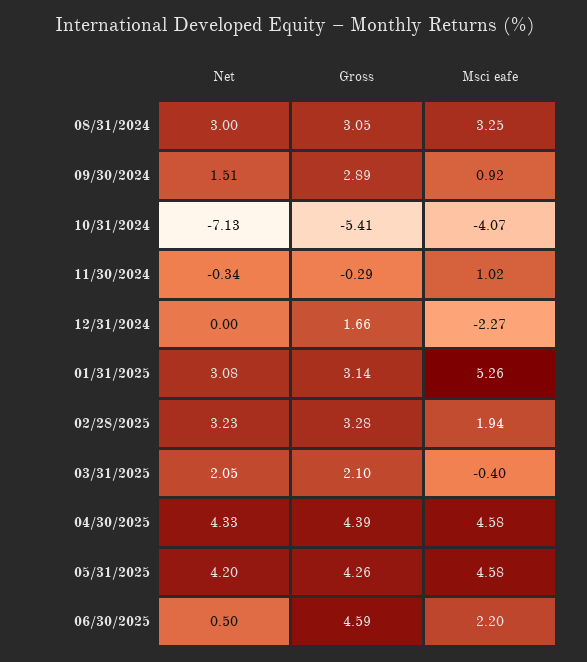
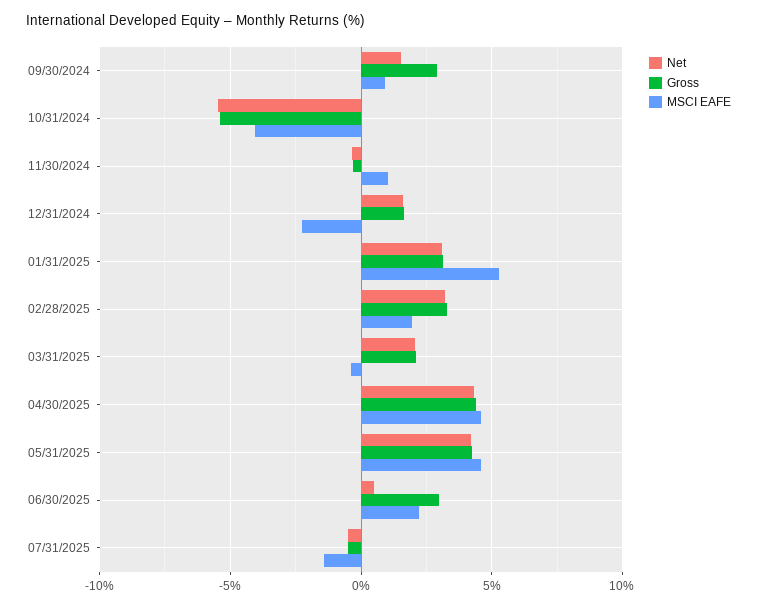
Net, 08/31/2024: 3 -> none
Gross, 08/31/2024: 3.05 -> none
Msci eafe, 08/31/2024: 3.25 -> none
Net, 10/31/2024: -7.13 -> -5.5
Net, 12/31/2024: 0 -> 1.5
Gross, 06/30/2025: 4.59 -> 3
Net, 07/31/2025: none -> -0.5
Gross, 07/31/2025: none -> -0.5
Msci eafe, 07/31/2025: none -> -1.5

